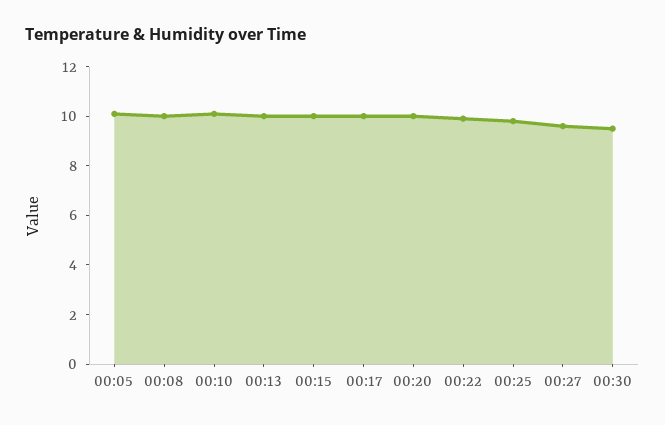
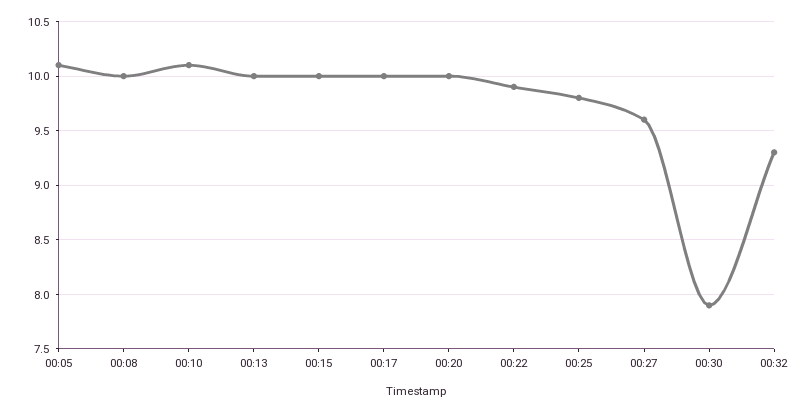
00:30: 9.5 -> 7.9
00:32: none -> 9.3

